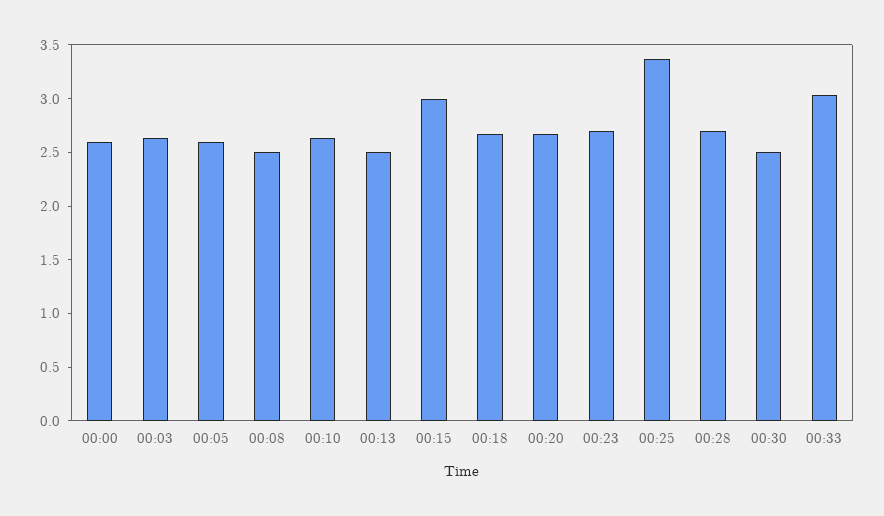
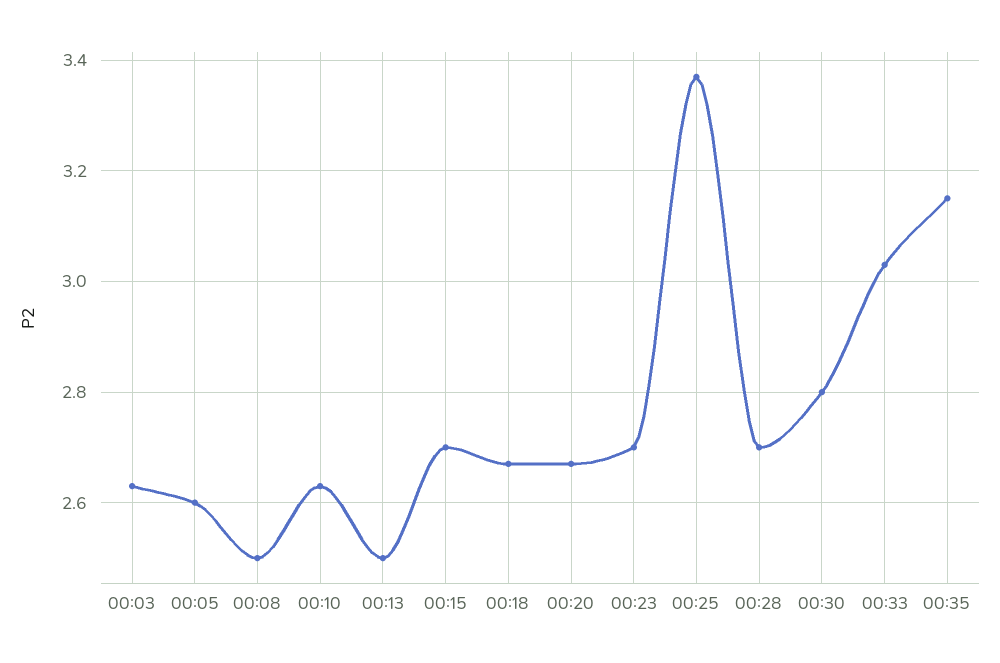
00:00: 2.6 -> none
00:15: 3 -> 2.7
00:30: 2.5 -> 2.8
00:35: none -> 3.15

